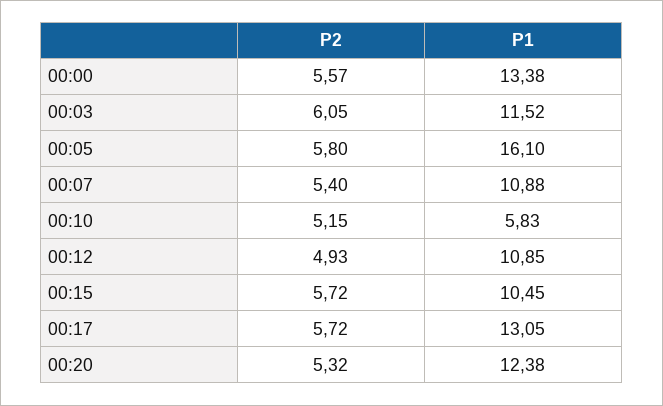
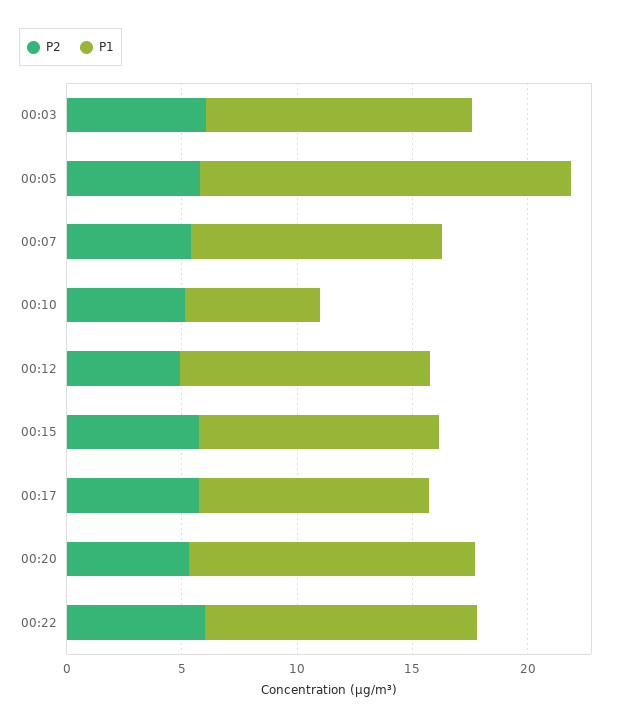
P2, 00:00: 5.57 -> none
P1, 00:00: 13.38 -> none
P1, 00:17: 13.05 -> 10
P2, 00:22: none -> 6
P1, 00:22: none -> 12

